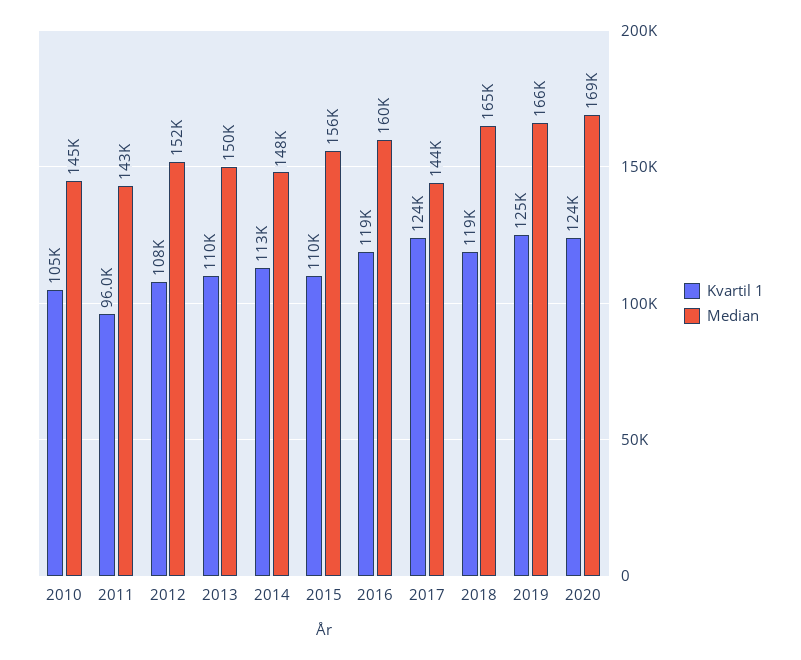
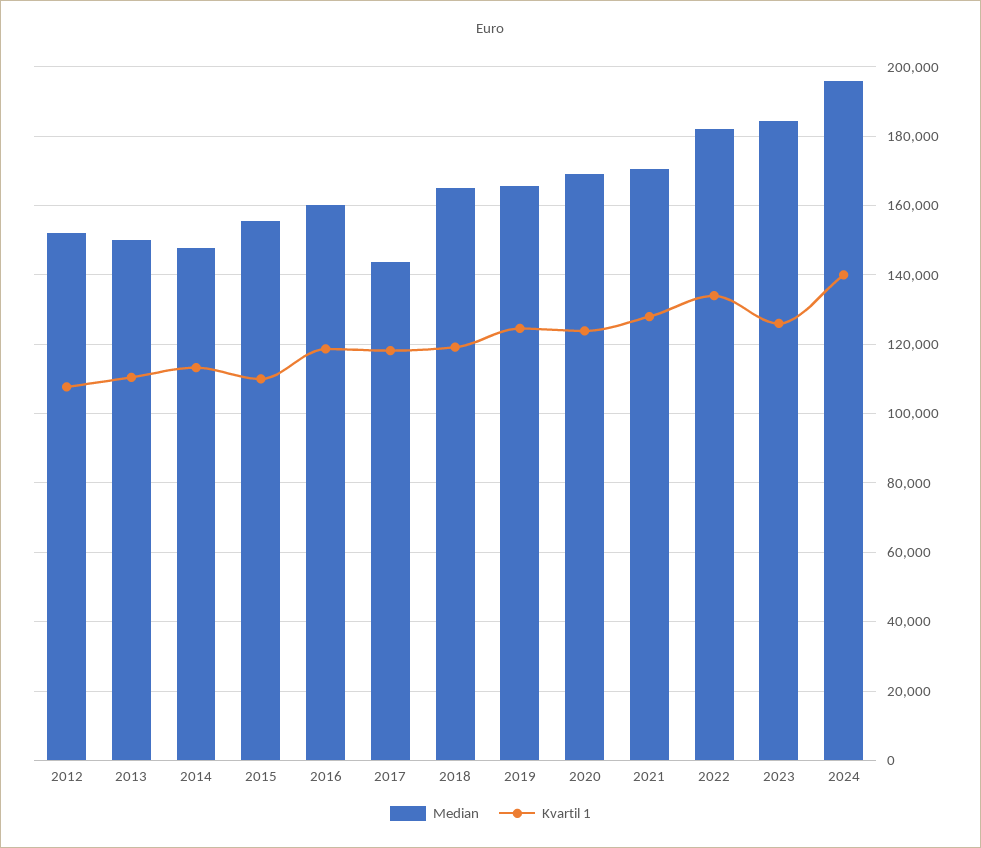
Kvartil 1, 2010: 105000 -> none
Median, 2010: 145000 -> none
Kvartil 1, 2011: 96000 -> none
Median, 2011: 143000 -> none
Kvartil 1, 2017: 124000 -> 118000
Median, 2021: none -> 170000
Kvartil 1, 2021: none -> 128000
Median, 2022: none -> 182000
Kvartil 1, 2022: none -> 134000
Median, 2023: none -> 184000
Kvartil 1, 2023: none -> 126000
Median, 2024: none -> 196000
Kvartil 1, 2024: none -> 140000

